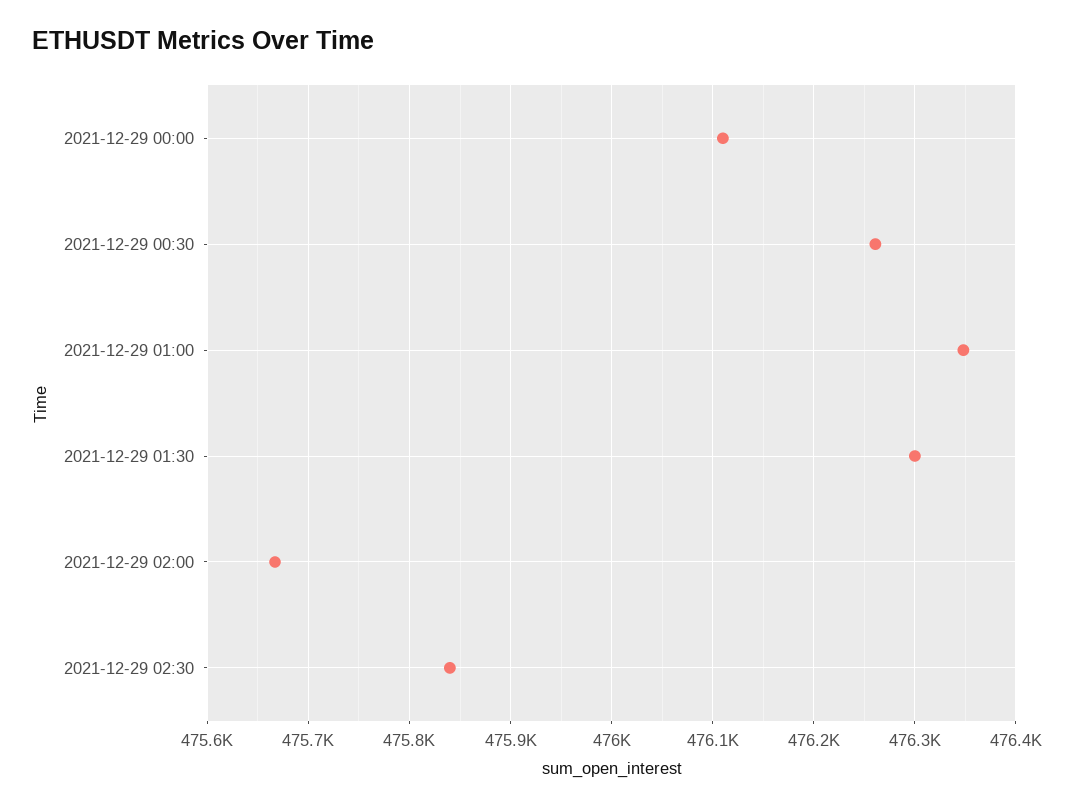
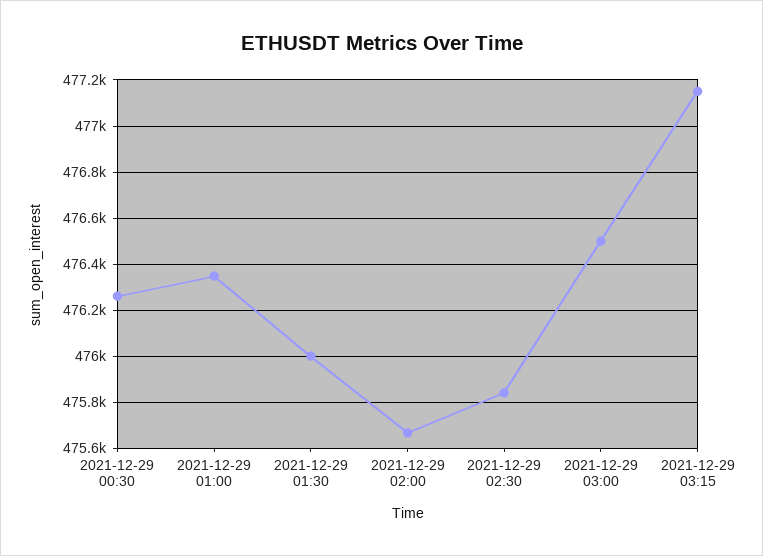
2021-12-29 00:00: 476110 -> none
2021-12-29 01:30: 476300 -> 476000
2021-12-29 03:00: none -> 476500
2021-12-29 03:15: none -> 477150

